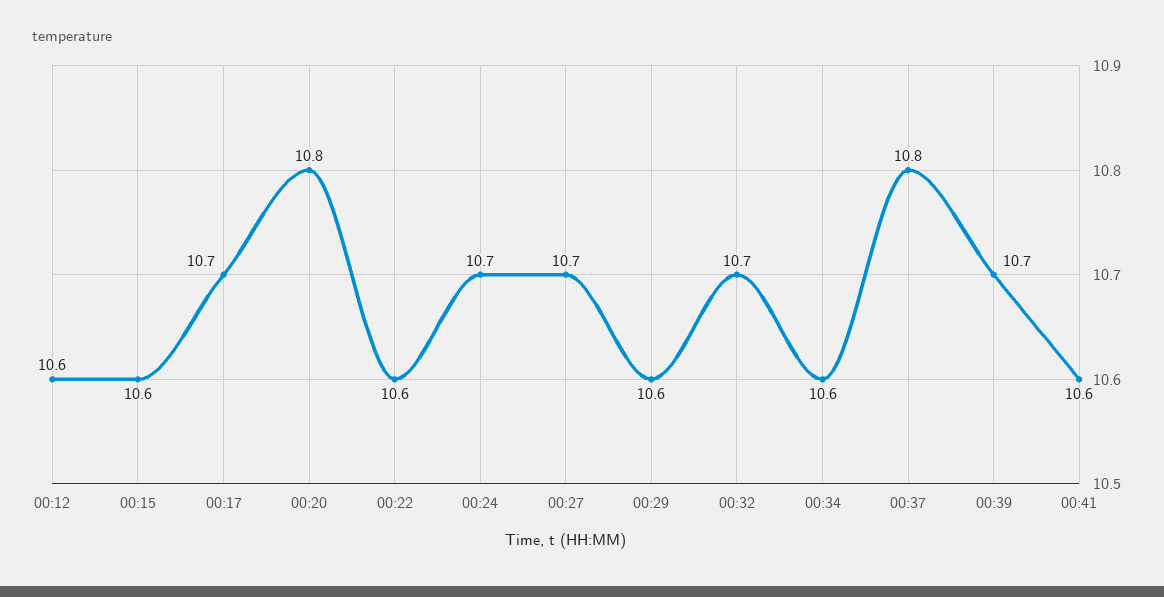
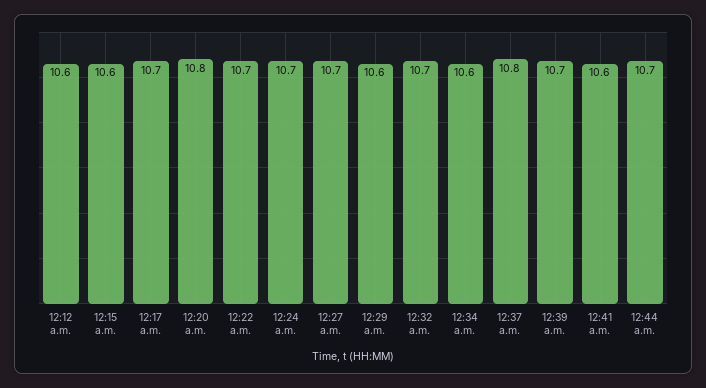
00:22: 10.6 -> 10.7
12:44 a.m.: none -> 10.7

